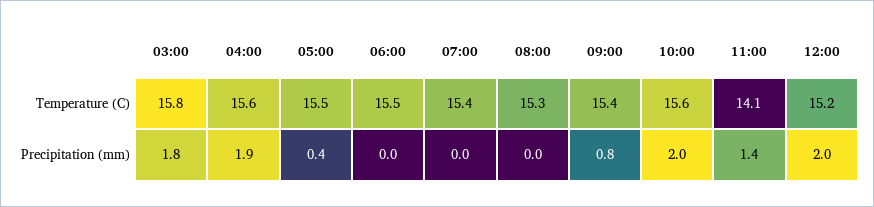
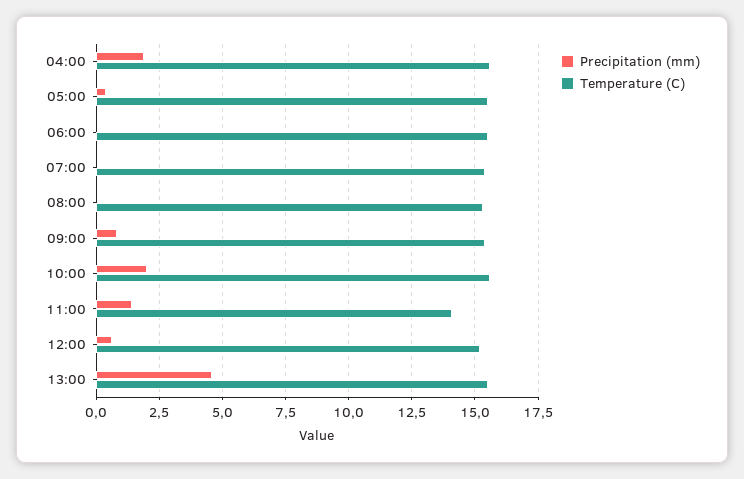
Temperature (C), 03:00: 15.8 -> none
Precipitation (mm), 03:00: 1.8 -> none
Precipitation (mm), 12:00: 2 -> 0.5
Precipitation (mm), 13:00: none -> 4.5
Temperature (C), 13:00: none -> 15.5

